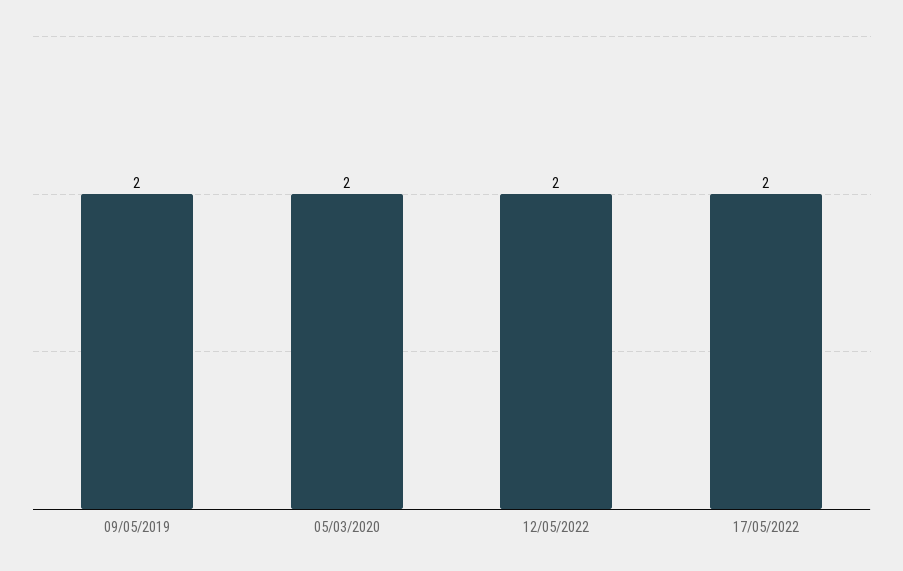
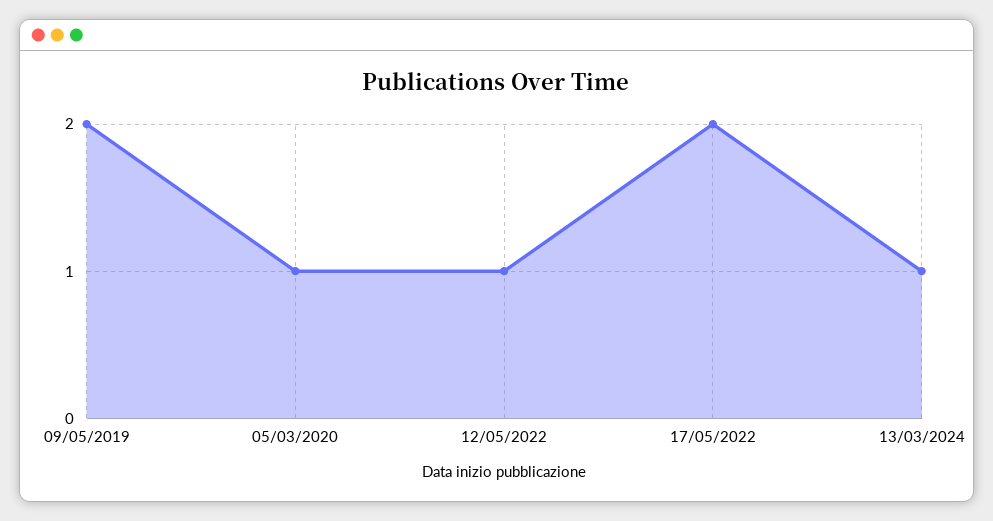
05/03/2020: 2 -> 1
12/05/2022: 2 -> 1
13/03/2024: none -> 1

